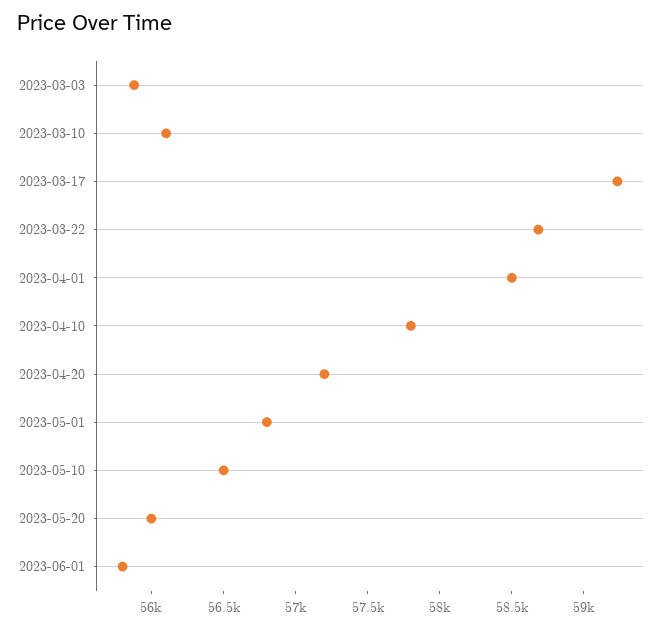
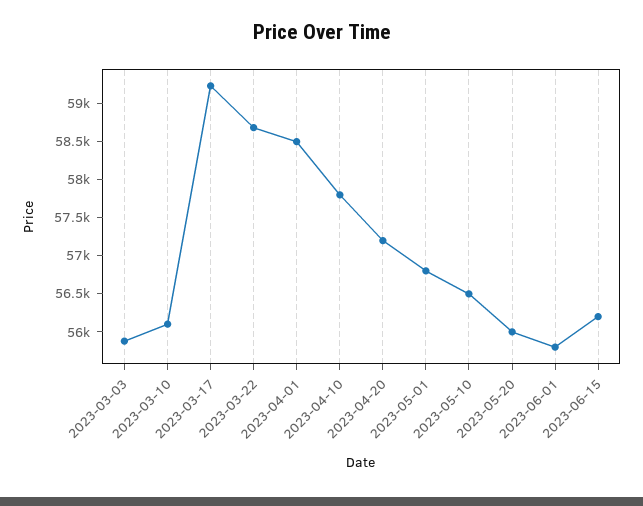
2023-06-15: none -> 56250

